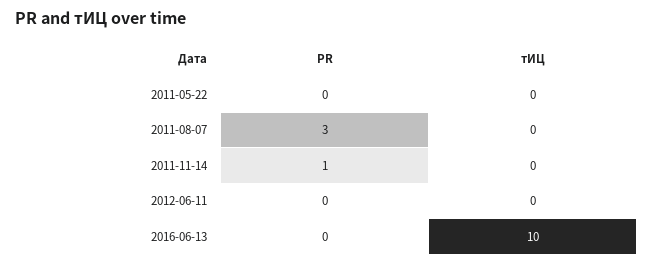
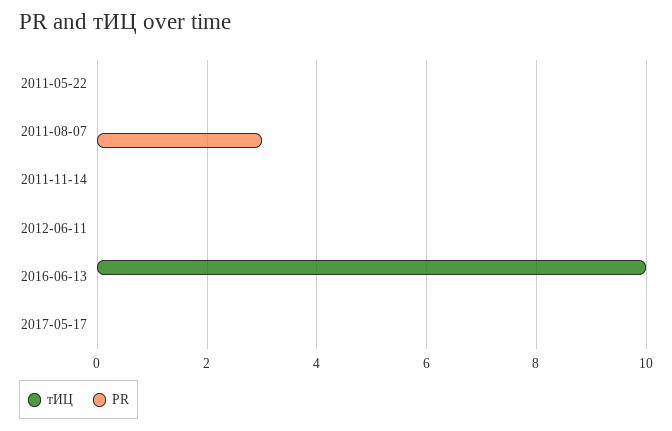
PR, 2011-11-14: 1 -> 0
тИЦ, 2017-05-17: none -> 0
PR, 2017-05-17: none -> 0

